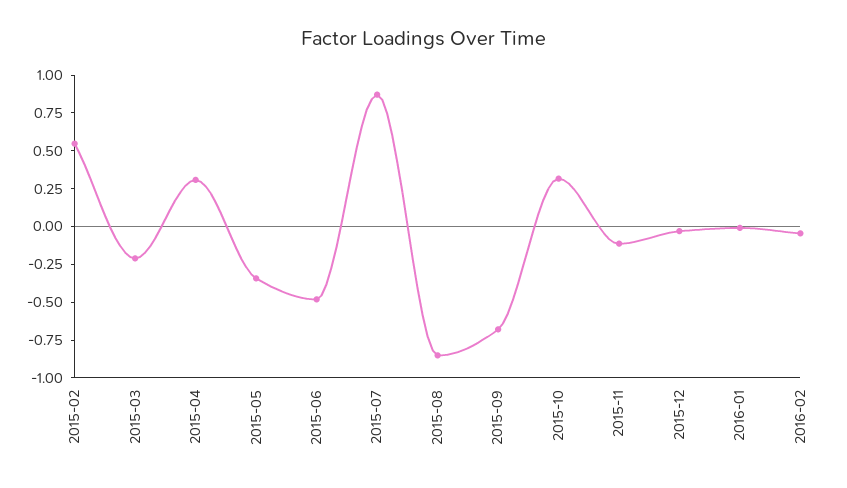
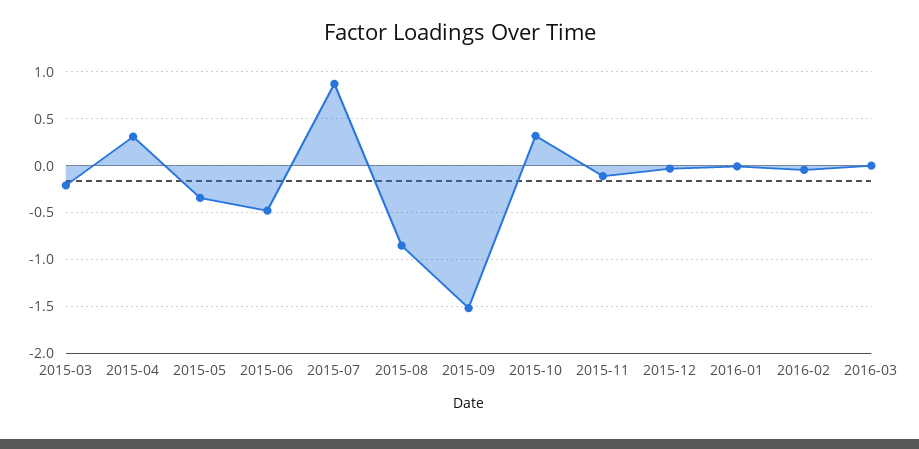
2015-02: 0.5 -> none
2015-09: -0.75 -> -1.5
2016-03: none -> 0

